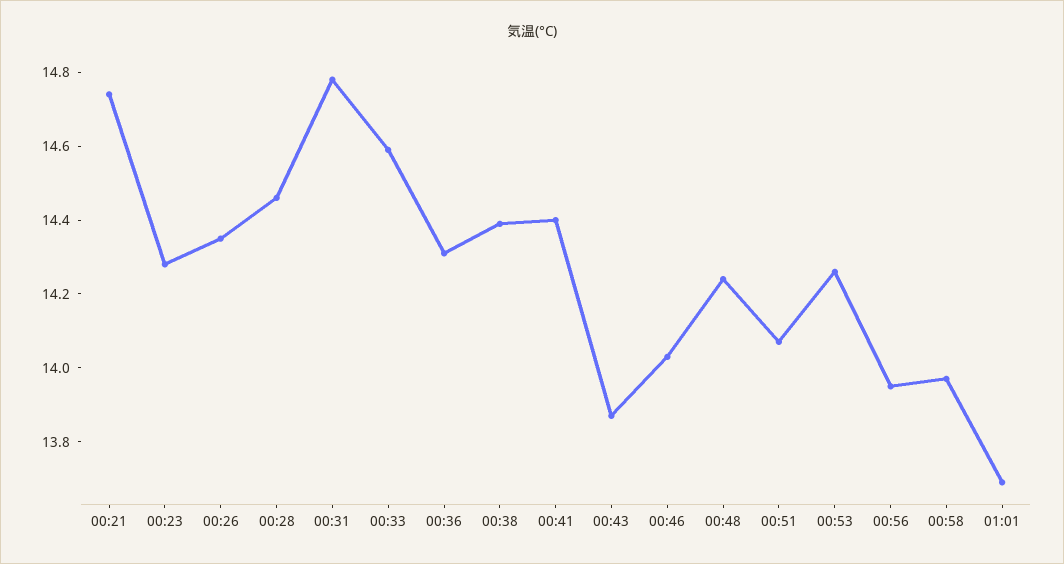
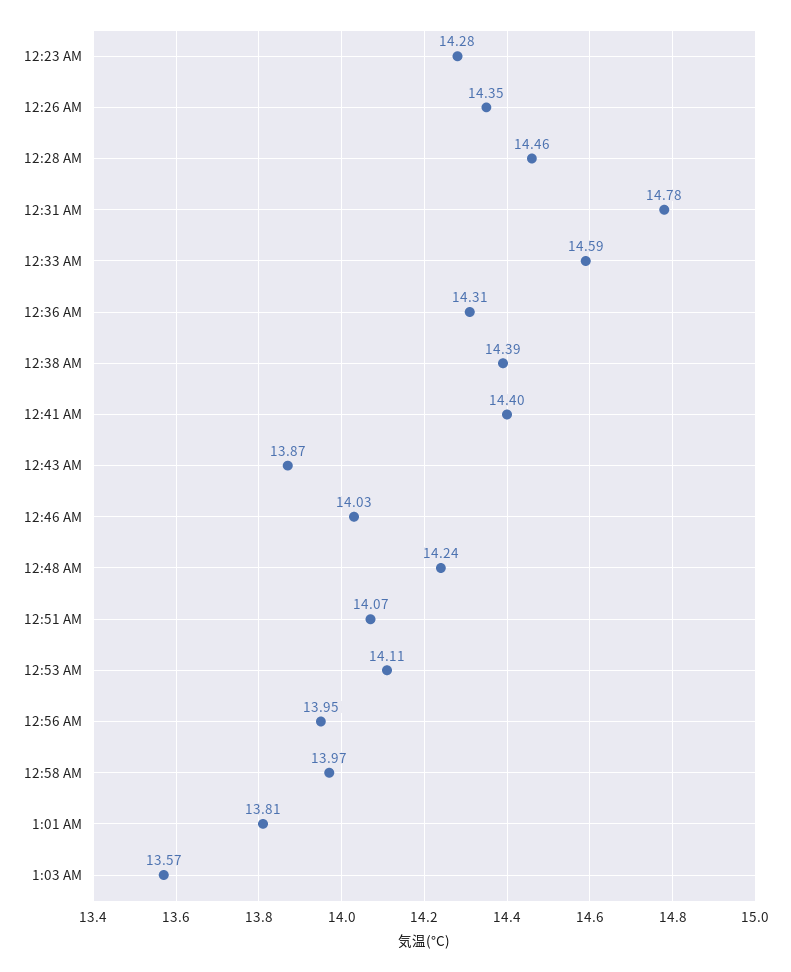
00:21: 14.75 -> none
00:53: 14.25 -> 14.11
01:01: 13.7 -> 13.81
1:03 AM: none -> 13.57

